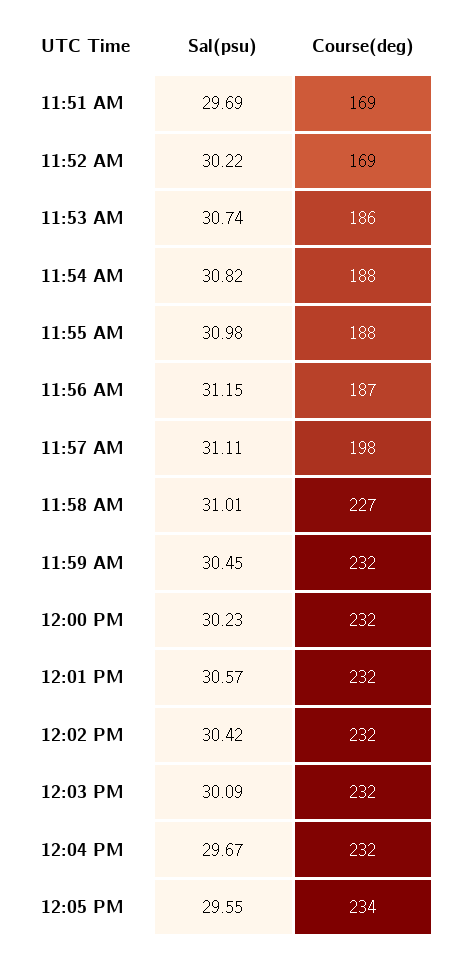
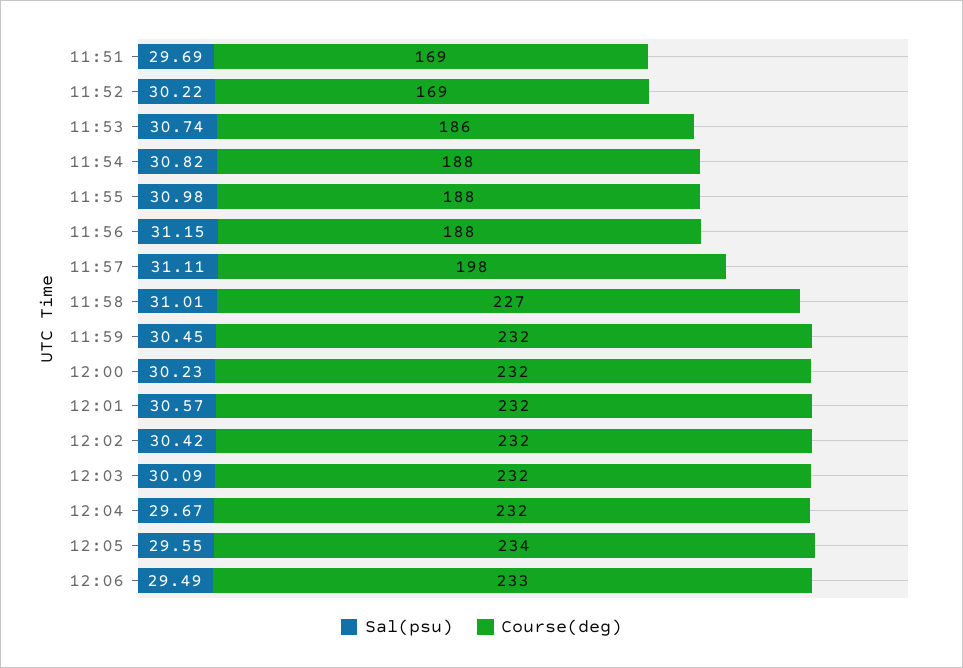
Course(deg), 11:56 AM: 187 -> 188
Sal(psu), 12:06: none -> 29.49
Course(deg), 12:06: none -> 233

